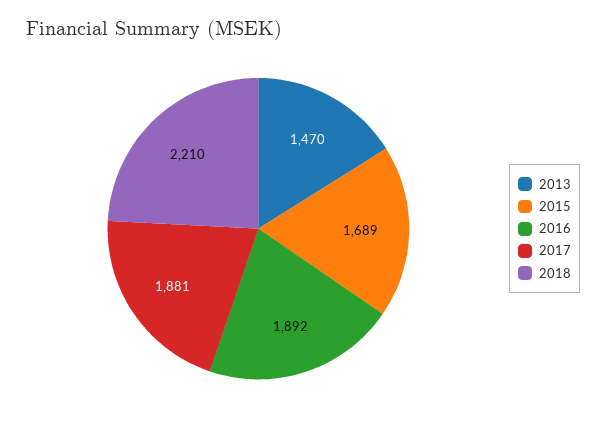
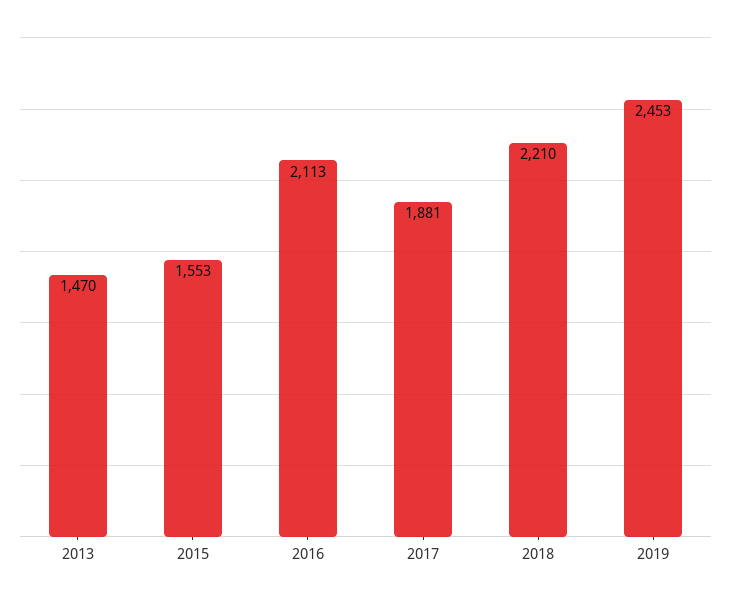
2015: 1689 -> 1553
2016: 1892 -> 2113
2019: none -> 2453

